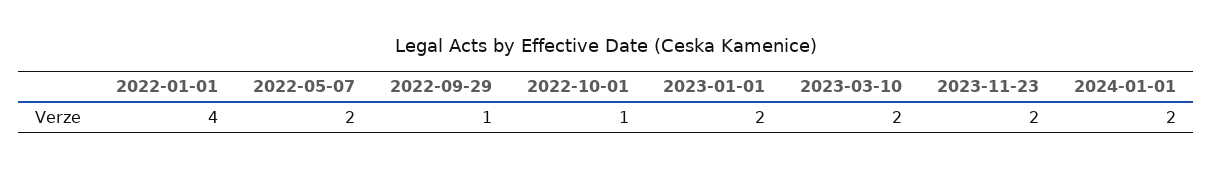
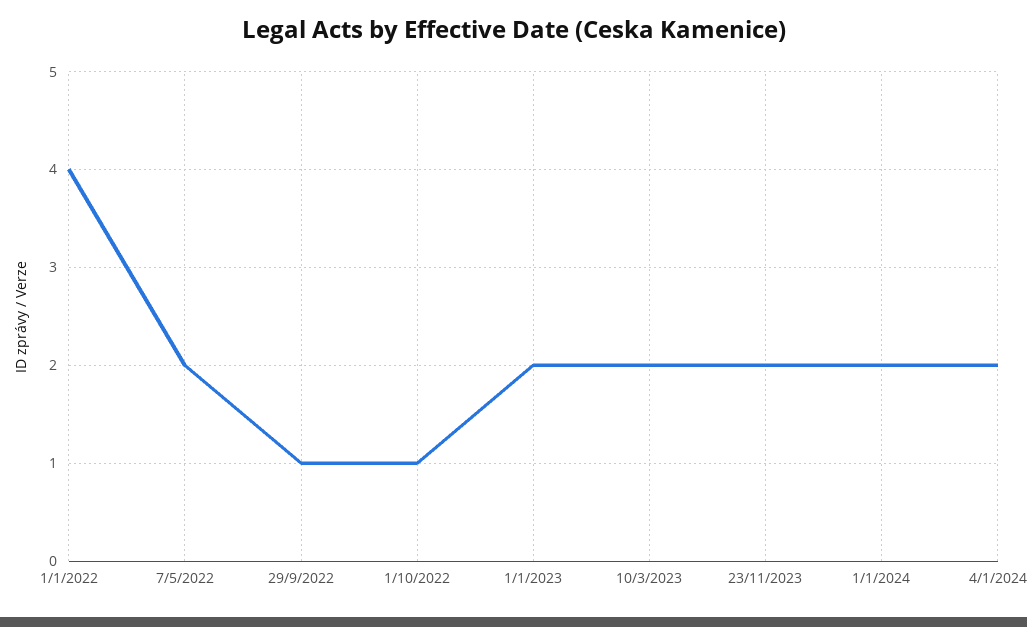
4/1/2024: none -> 2

